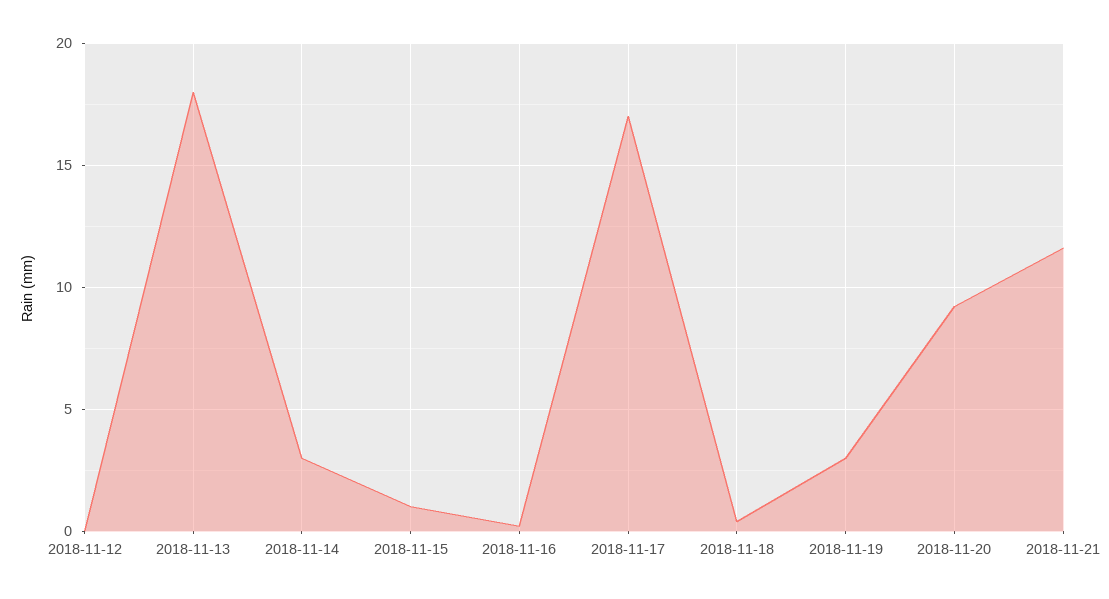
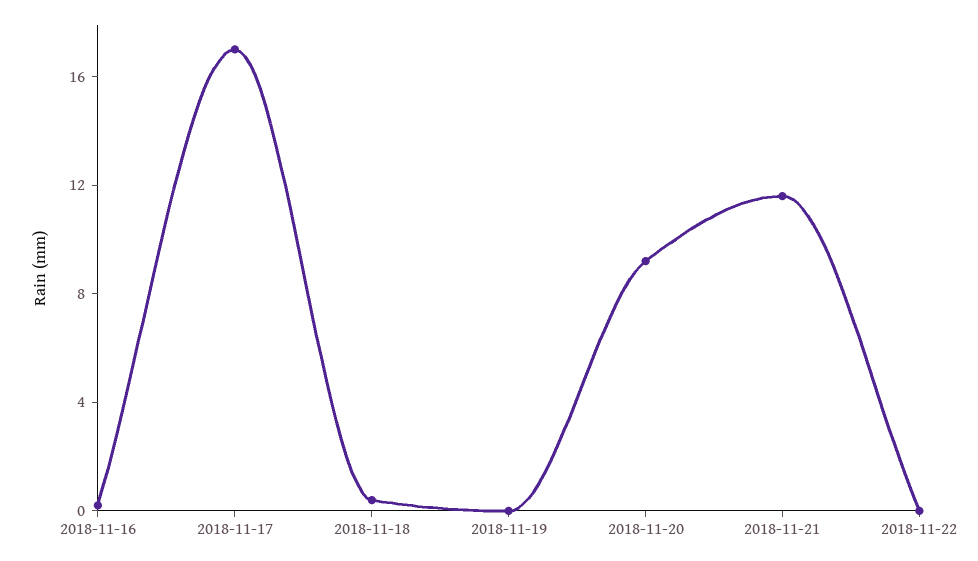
2018-11-12: 0 -> none
2018-11-13: 18 -> none
2018-11-14: 3 -> none
2018-11-15: 1 -> none
2018-11-19: 3 -> 0
2018-11-22: none -> 0

